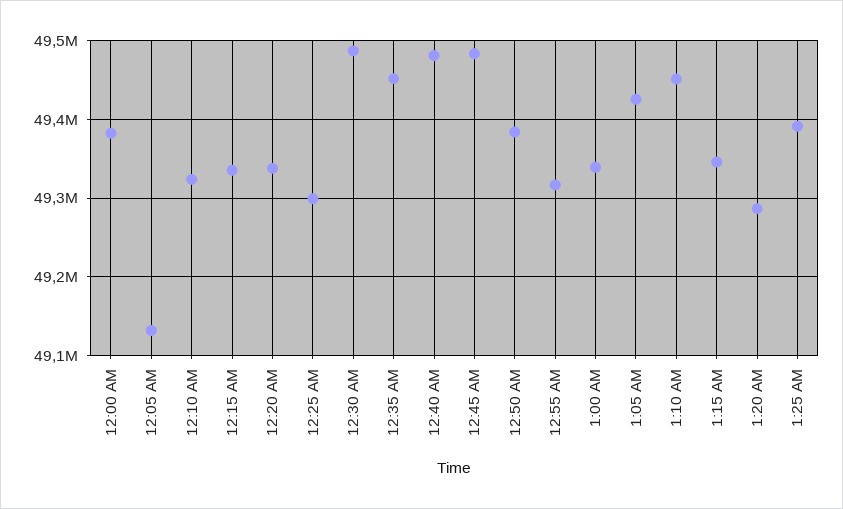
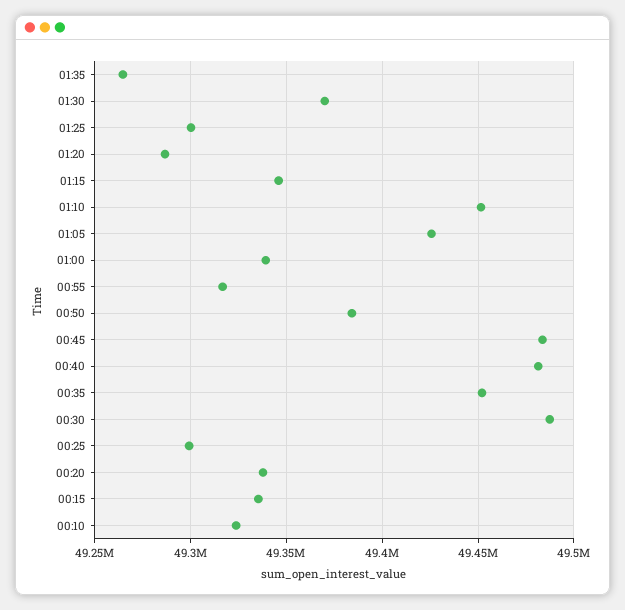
12:00 AM: 49380000 -> none
12:05 AM: 49130000 -> none
1:25 AM: 49390000 -> 49300000
01:35: none -> 49265000
01:30: none -> 49370000

